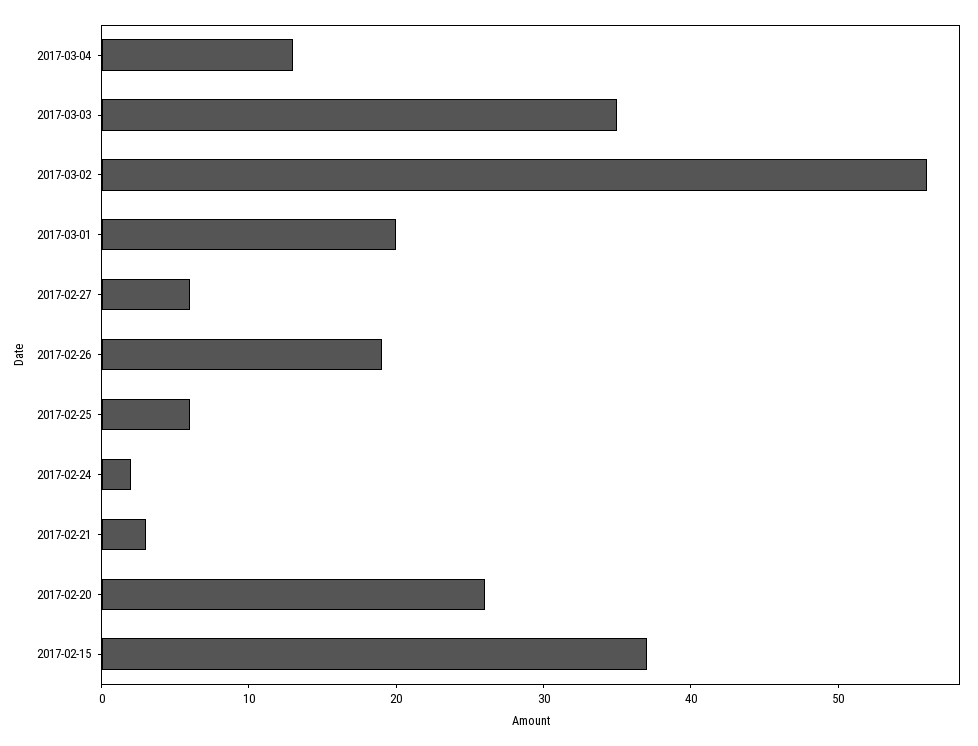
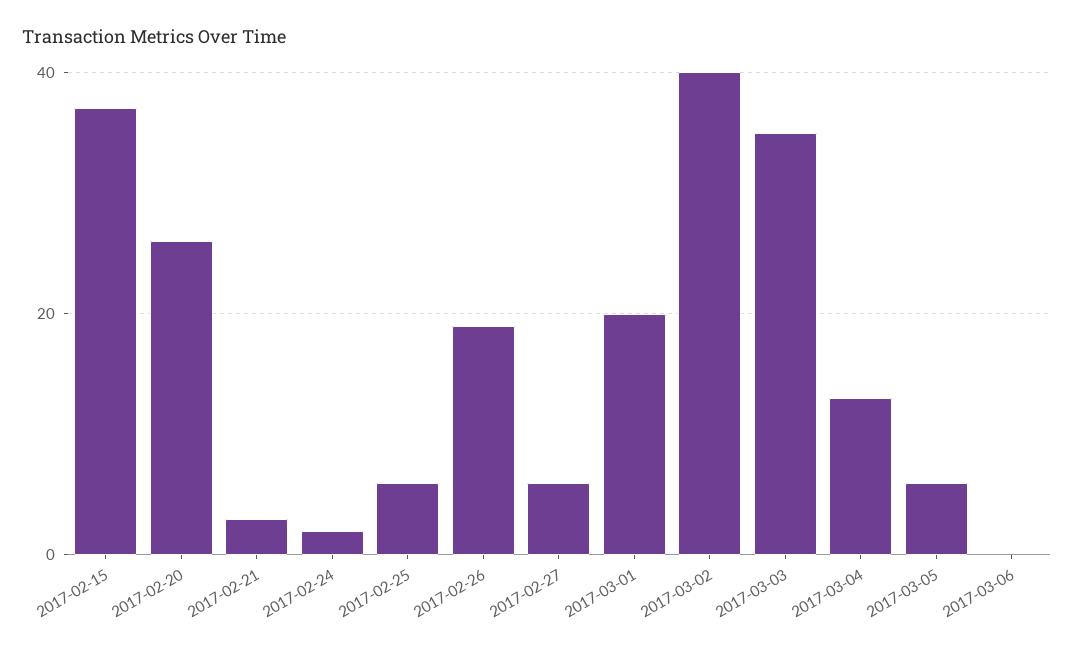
2017-03-02: 56 -> 40
2017-03-05: none -> 5
2017-03-06: none -> 0

